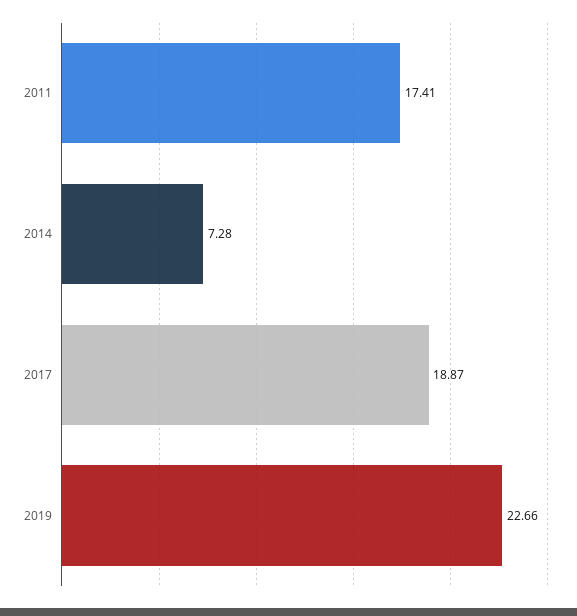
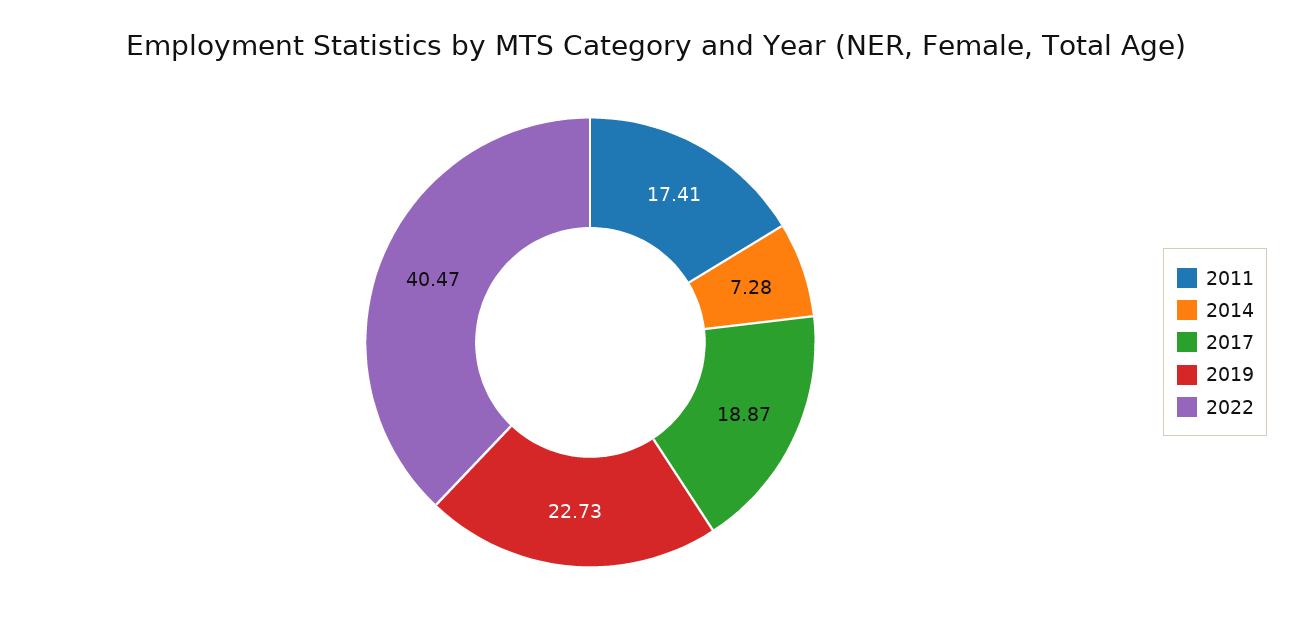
2019: 22.66 -> 22.73
2022: none -> 40.47

